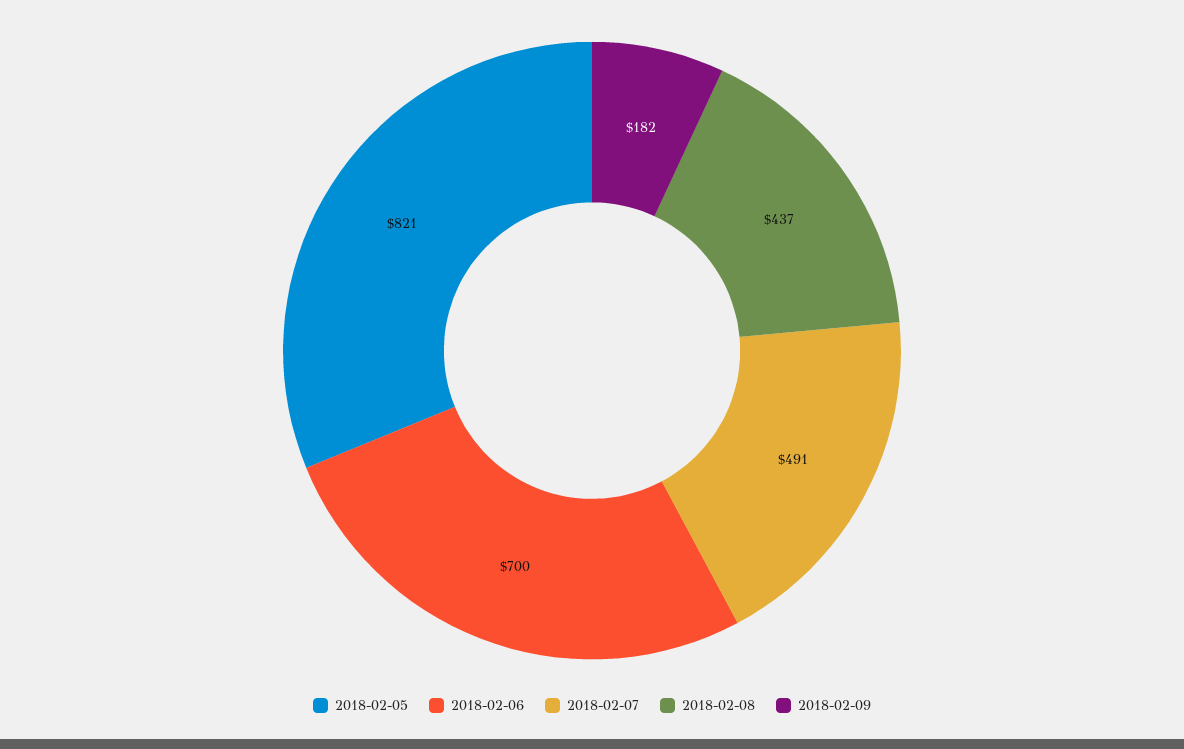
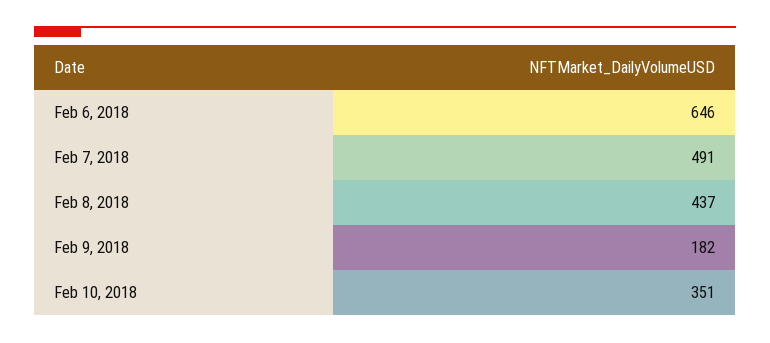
2018-02-05: 821 -> none
2018-02-06: 700 -> 646
Feb 10, 2018: none -> 351

